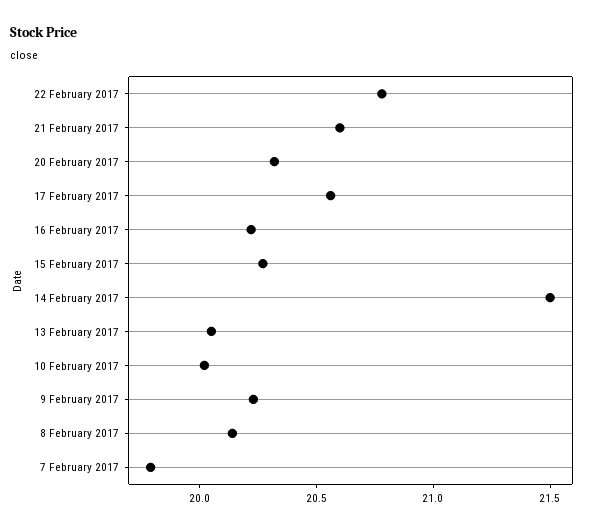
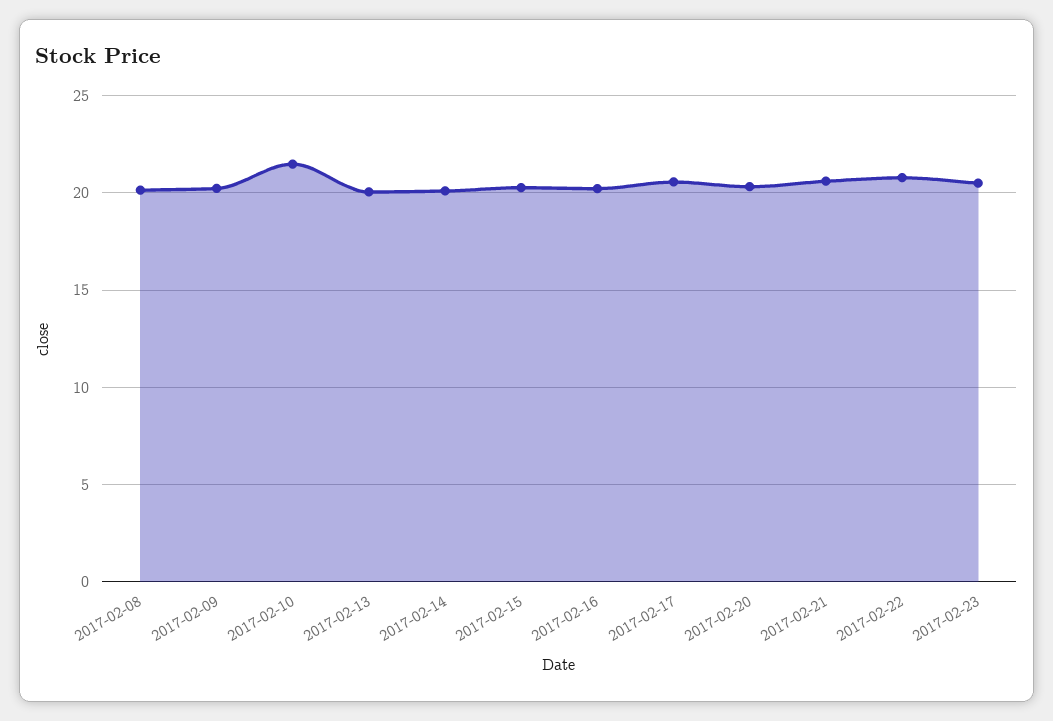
14 February 2017: 21.5 -> 20
10 February 2017: 20 -> 21.5
7 February 2017: 19.8 -> none
2017-02-23: none -> 20.5

